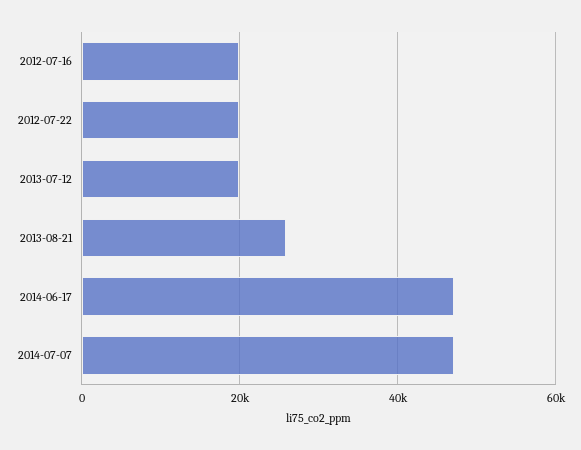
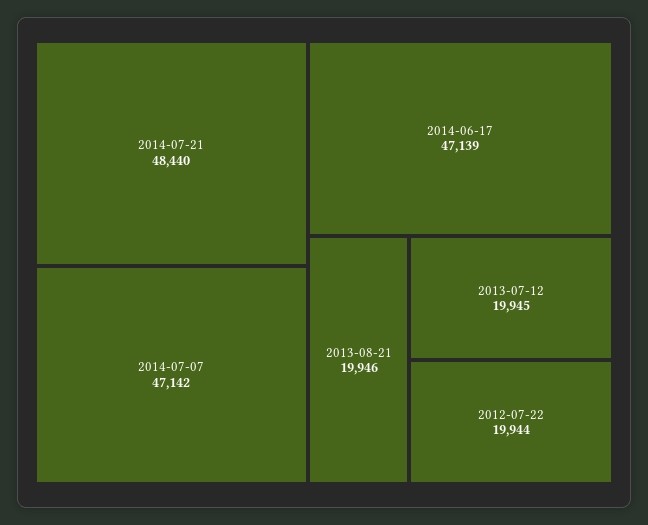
2012-07-16: 20000 -> none
2013-08-21: 26000 -> 19946
2014-07-21: none -> 48440

